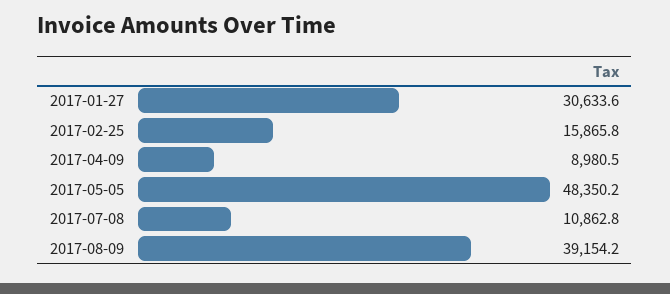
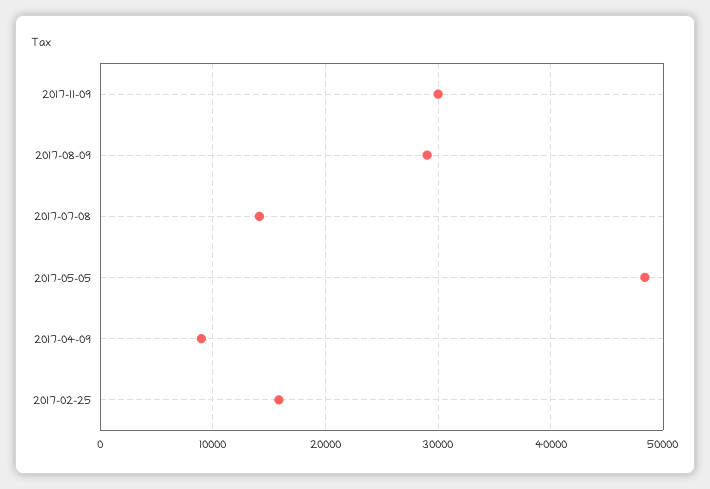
2017-01-27: 30633.6 -> none
2017-07-08: 10862.8 -> 14000
2017-08-09: 39154.2 -> 29000
2017-11-09: none -> 30000

